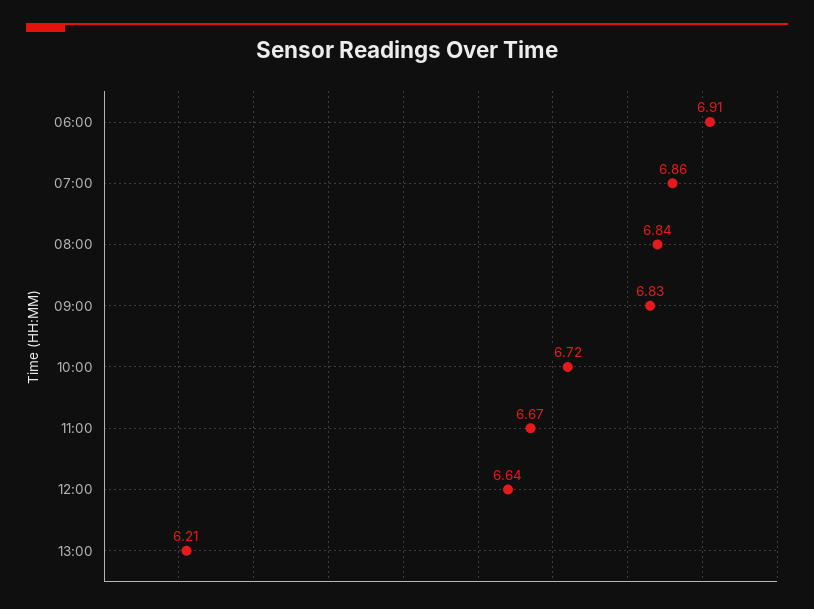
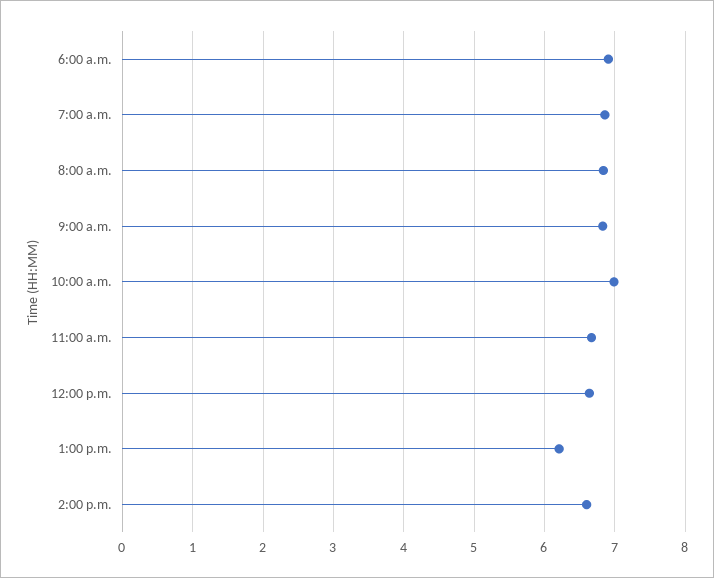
10:00: 6.72 -> 7
2:00 p.m.: none -> 6.6

